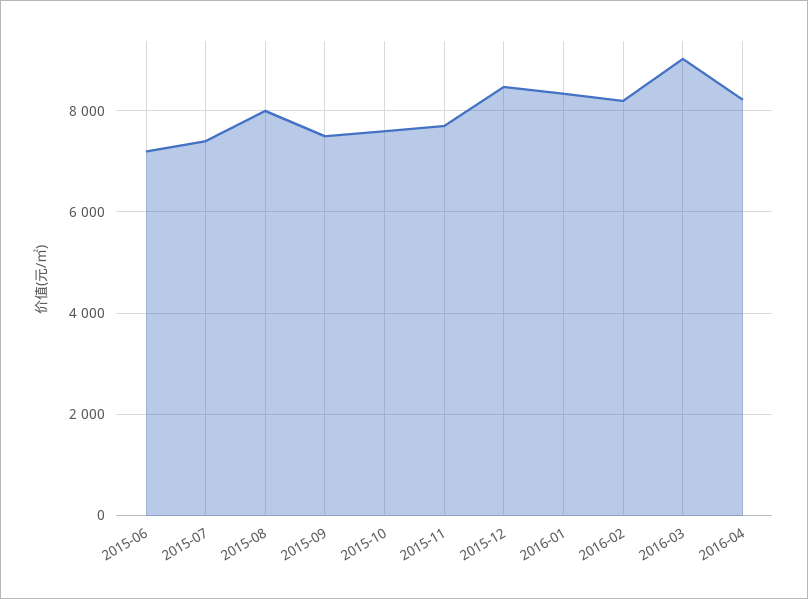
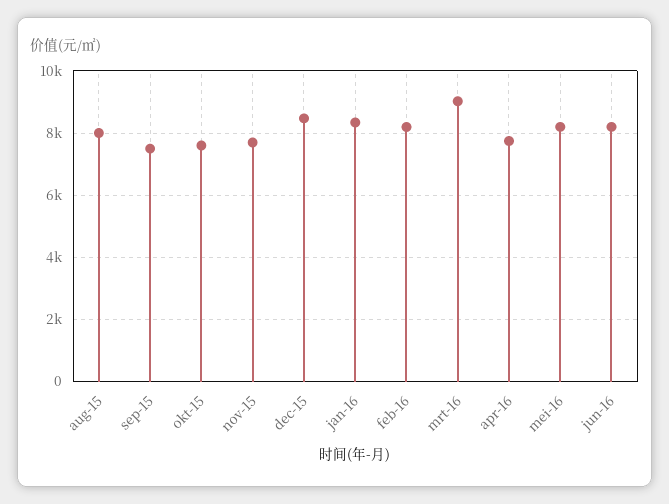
2015-06: 7200 -> none
2015-07: 7400 -> none
2016-04: 8200 -> 7800
mei-16: none -> 8200
jun-16: none -> 8200

